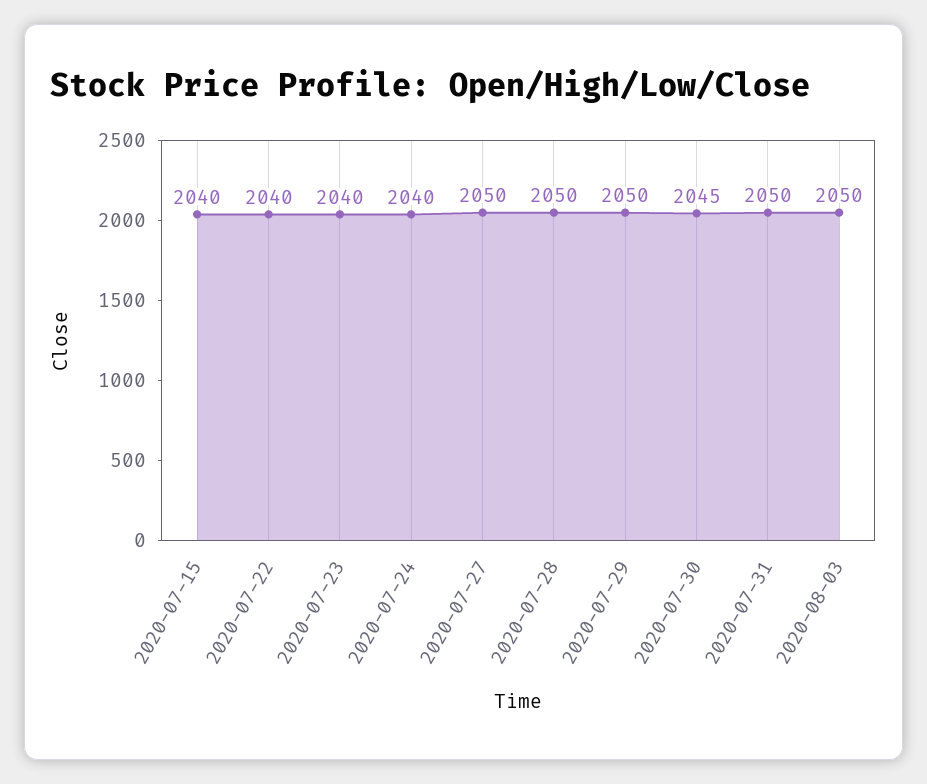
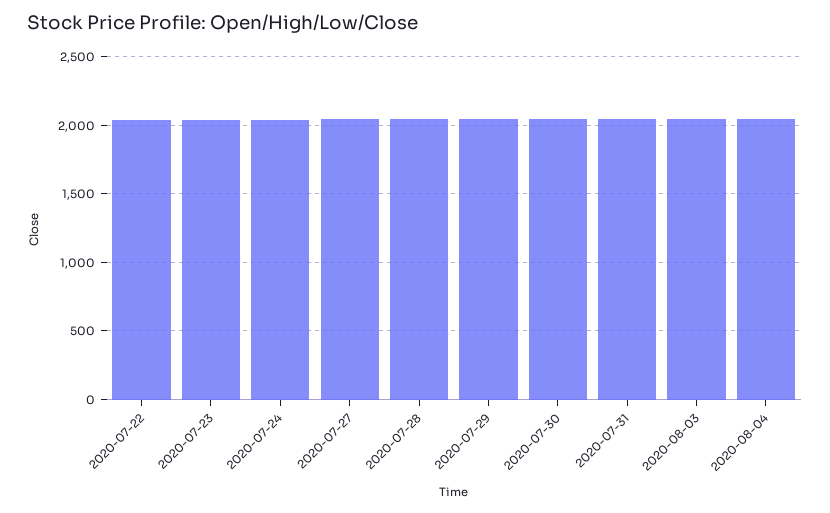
2020-07-15: 2040 -> none
2020-08-04: none -> 2050

